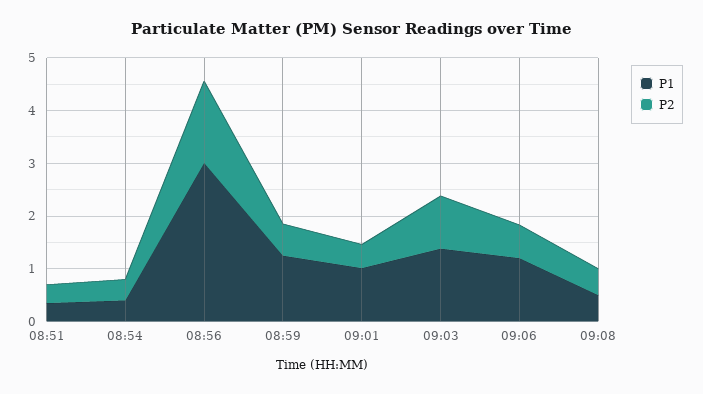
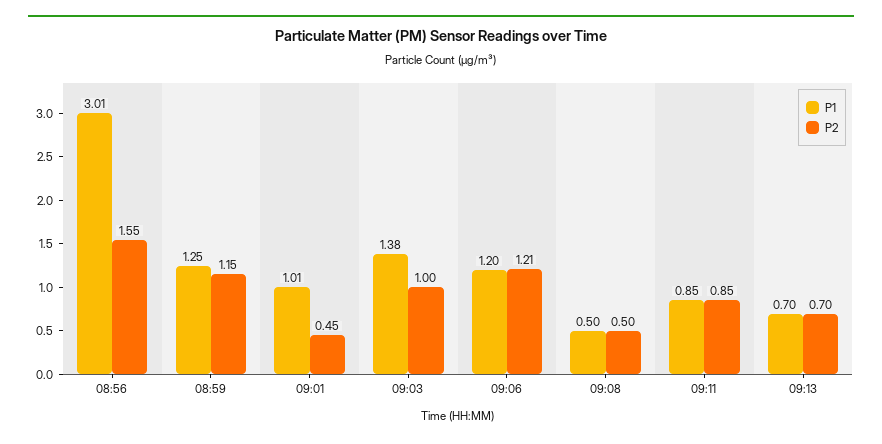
P1, 08:51: 0.4 -> none
P2, 08:51: 0.4 -> none
P1, 08:54: 0.4 -> none
P2, 08:54: 0.4 -> none
P2, 08:59: 0.6 -> 1.15
P2, 09:06: 0.6 -> 1.21
P1, 09:11: none -> 0.85
P2, 09:11: none -> 0.85
P1, 09:13: none -> 0.7
P2, 09:13: none -> 0.7

